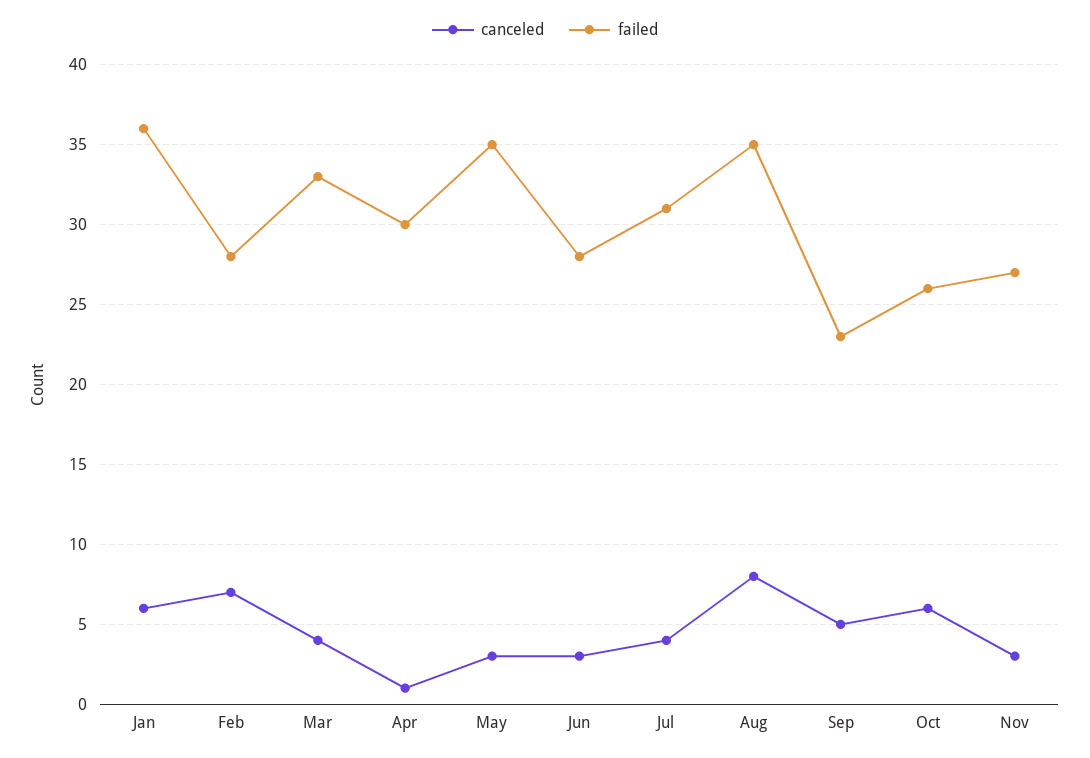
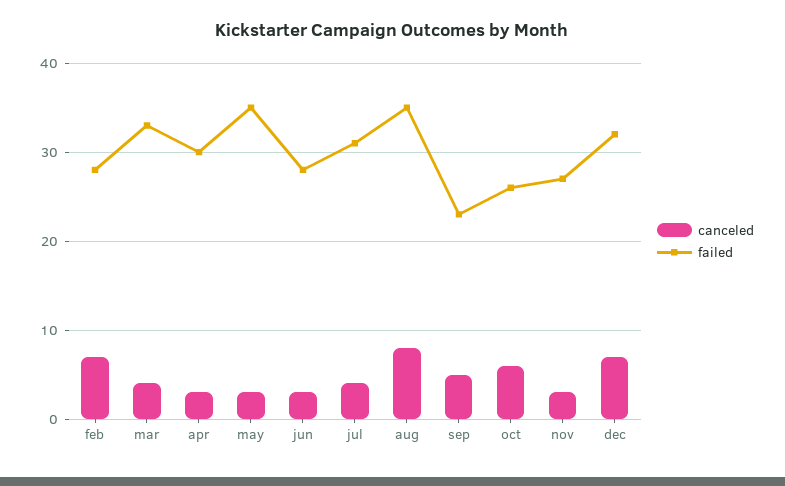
canceled, Jan: 6 -> none
failed, Jan: 36 -> none
canceled, Apr: 1 -> 3
canceled, dec: none -> 7
failed, dec: none -> 32

